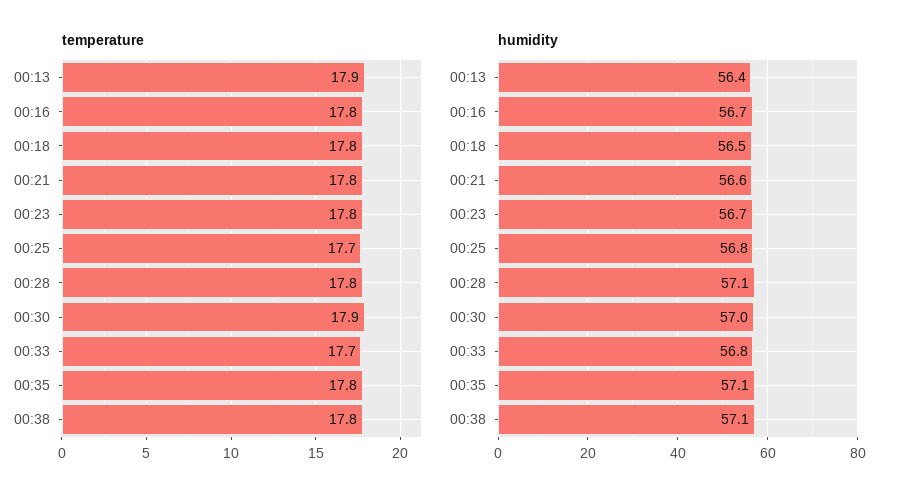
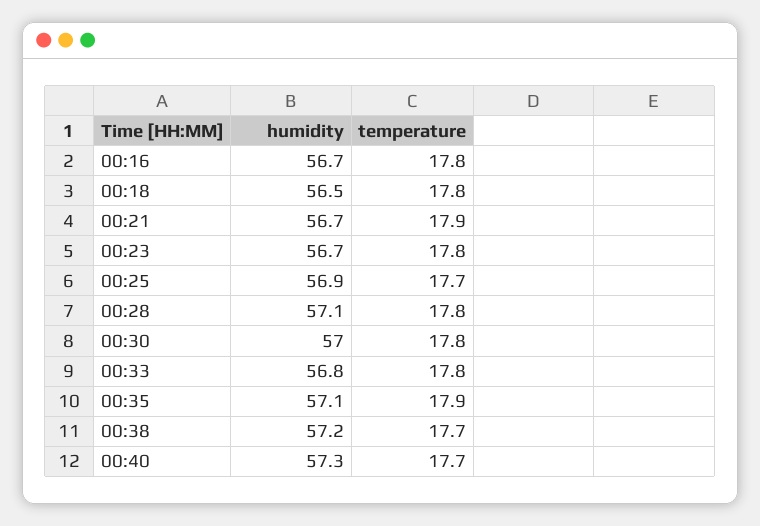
temperature, 00:13: 17.9 -> none
temperature, 00:21: 17.8 -> 17.9
temperature, 00:30: 17.9 -> 17.8
temperature, 00:33: 17.7 -> 17.8
temperature, 00:35: 17.8 -> 17.9
temperature, 00:38: 17.8 -> 17.7
humidity, 00:13: 56.4 -> none
humidity, 00:21: 56.6 -> 56.7
humidity, 00:25: 56.8 -> 56.9
humidity, 00:38: 57.1 -> 57.2
humidity, 00:40: none -> 57.3
temperature, 00:40: none -> 17.7

